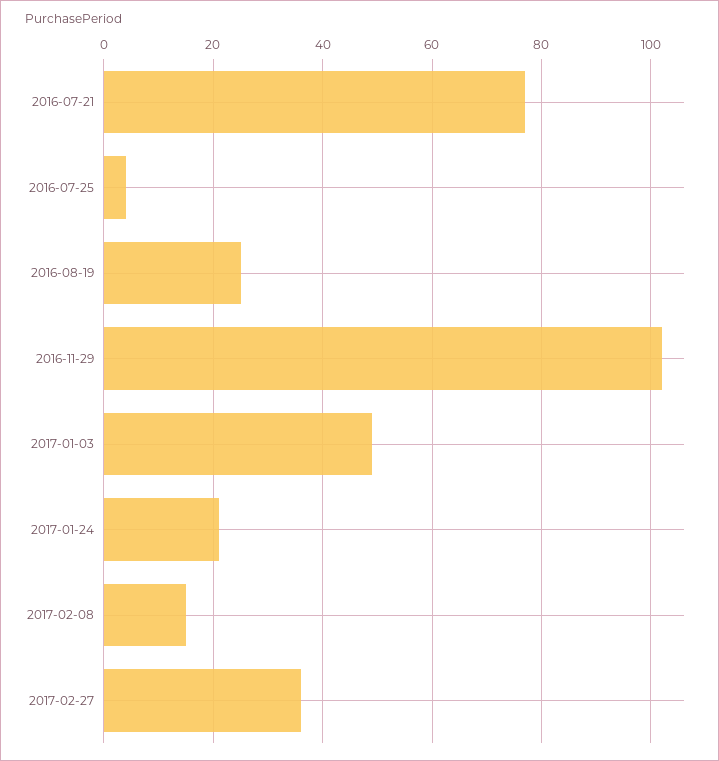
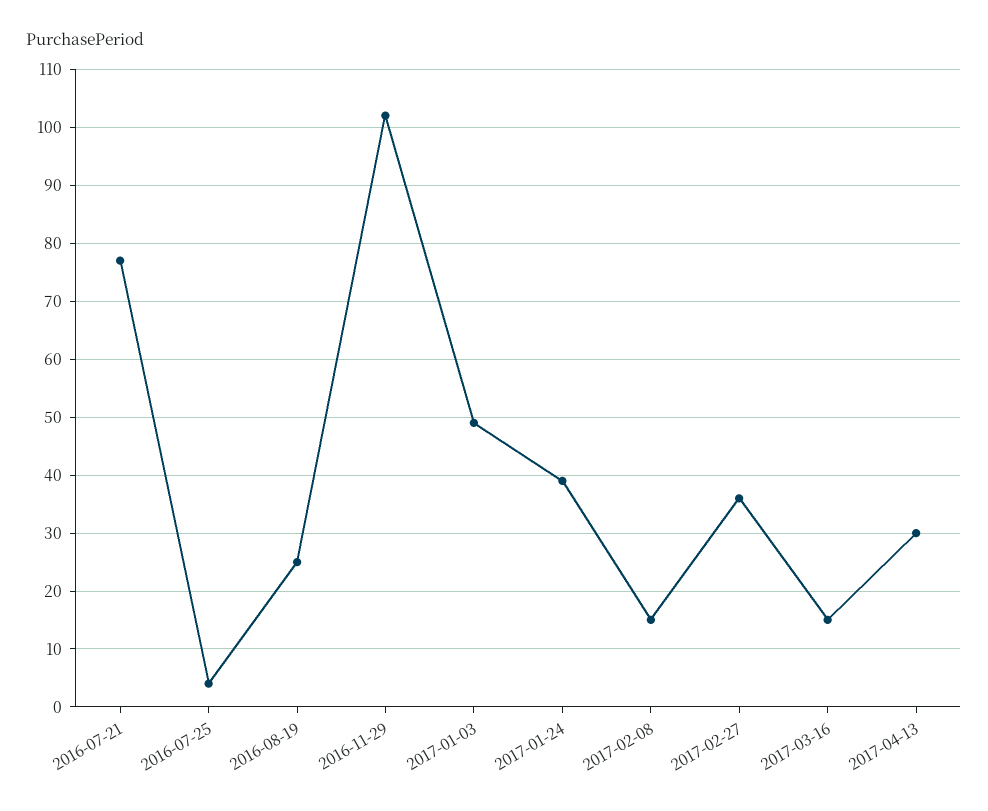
2017-01-24: 20 -> 40
2017-03-16: none -> 15
2017-04-13: none -> 30

